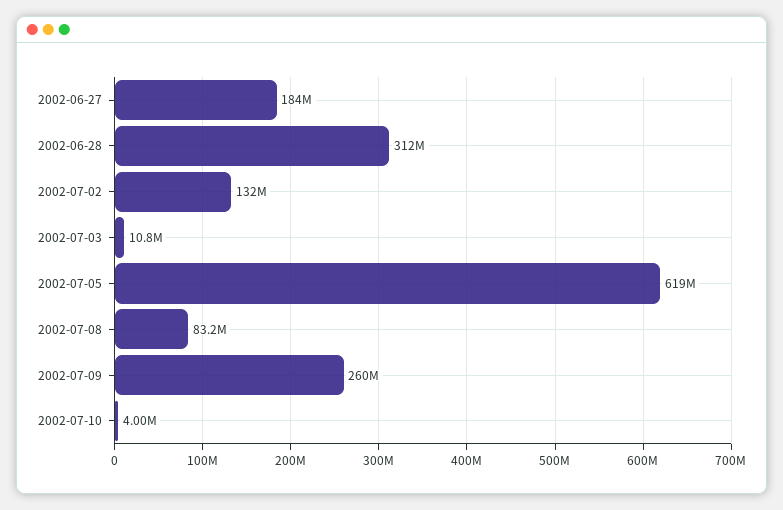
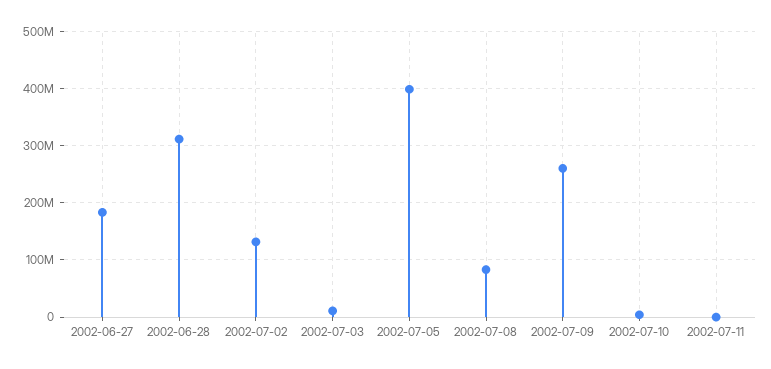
2002-07-05: 619000000 -> 400000000
2002-07-11: none -> 0

